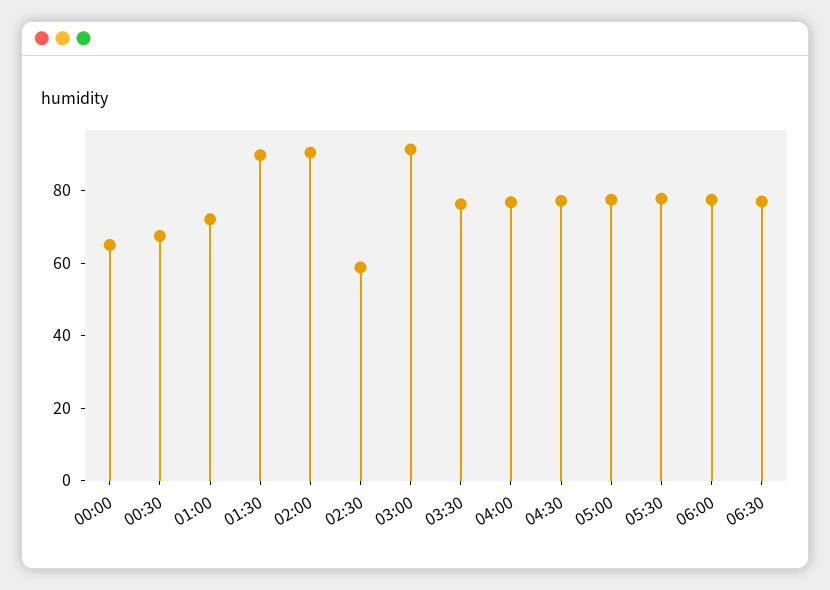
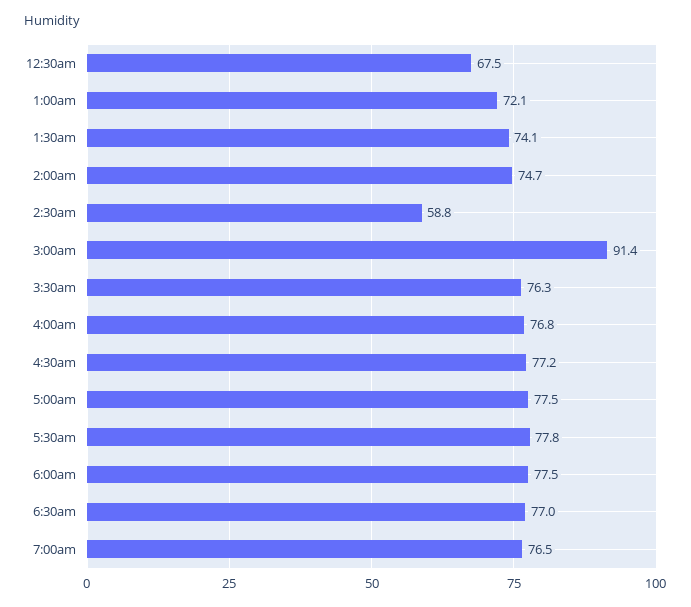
00:00: 65 -> none
01:30: 90 -> 74.1
02:00: 90 -> 74.7
7:00am: none -> 76.5

